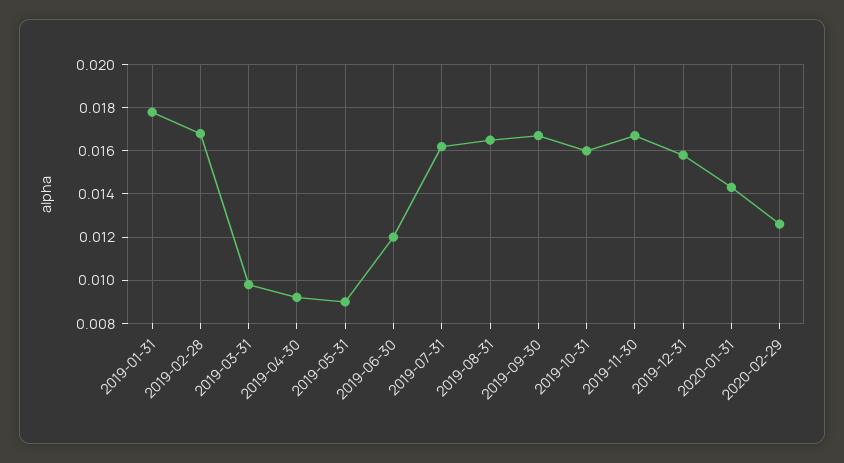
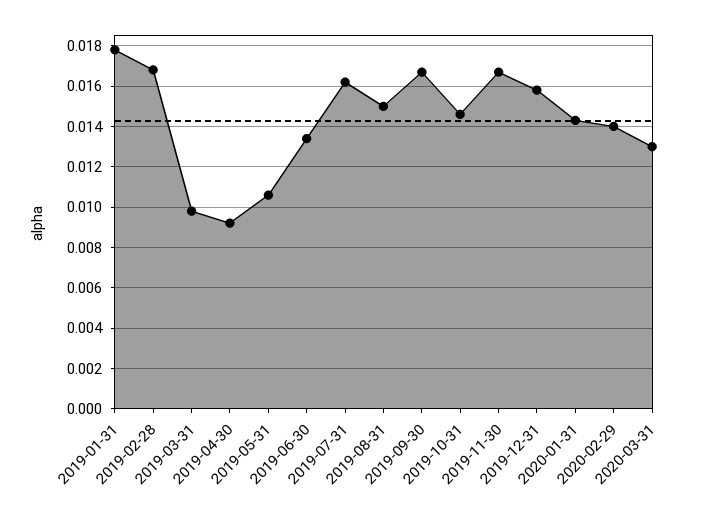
2019-05-31: 0.009 -> 0.0105
2019-06-30: 0.012 -> 0.0135
2019-08-31: 0.0165 -> 0.015
2019-10-31: 0.016 -> 0.0145
2020-02-29: 0.0125 -> 0.014
2020-03-31: none -> 0.013

